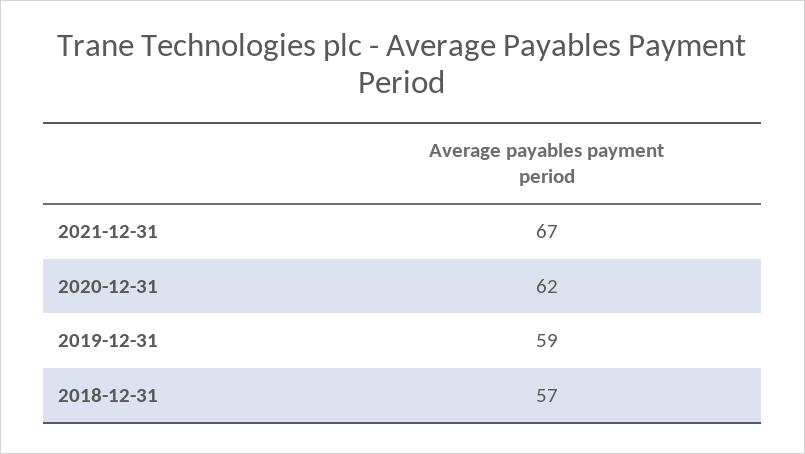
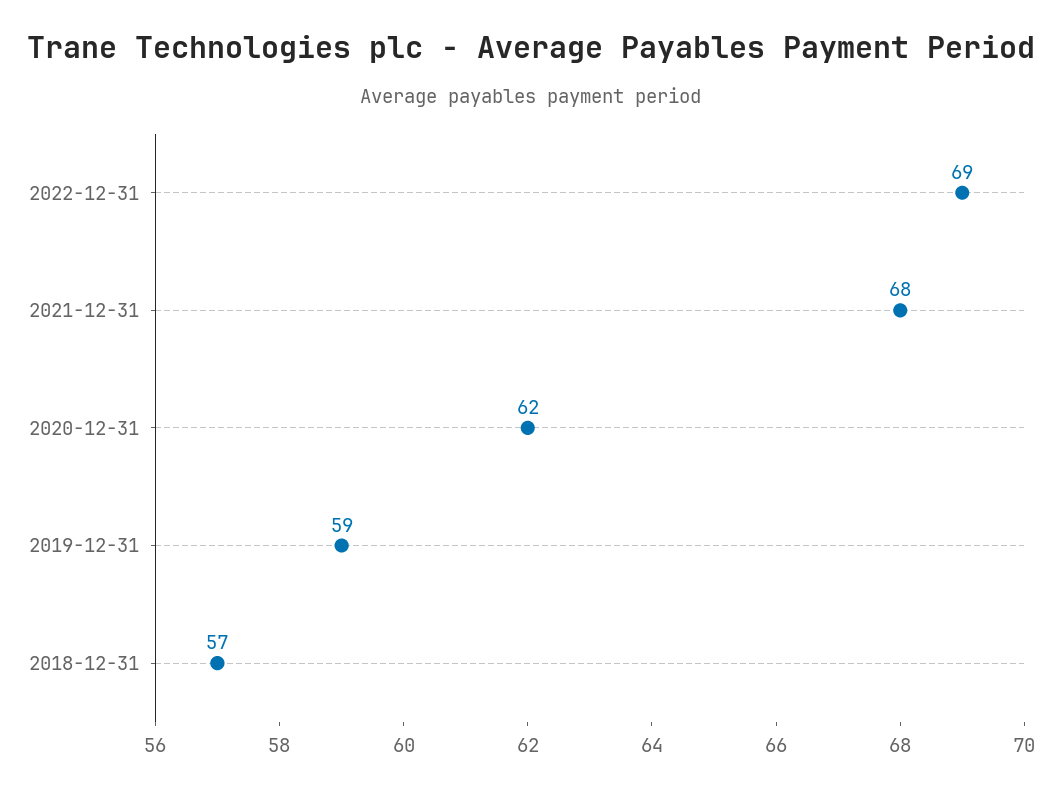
2021-12-31: 67 -> 68
2022-12-31: none -> 69

